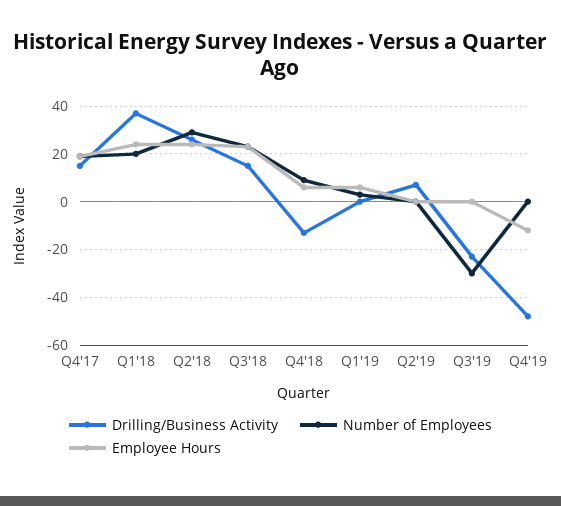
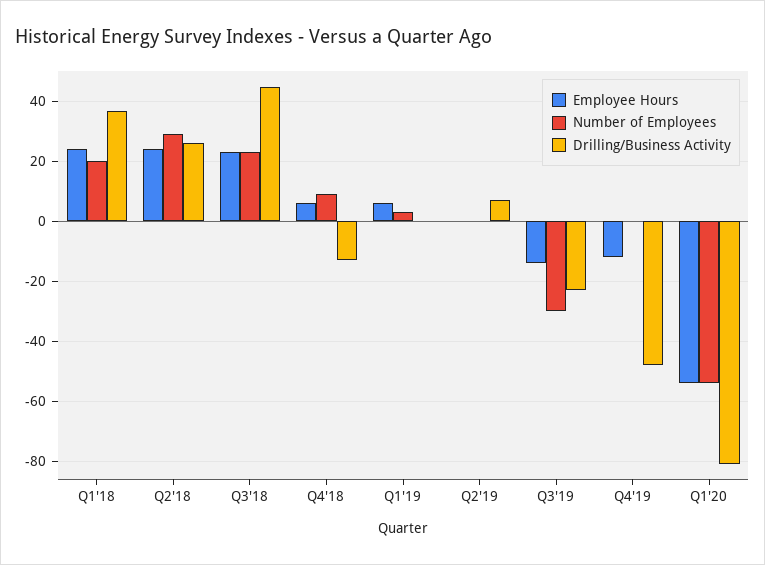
Drilling/Business Activity, Q4'17: 15 -> none
Number of Employees, Q4'17: 20 -> none
Employee Hours, Q4'17: 20 -> none
Drilling/Business Activity, Q3'18: 15 -> 45
Employee Hours, Q3'19: 0 -> -15
Employee Hours, Q1'20: none -> -55
Number of Employees, Q1'20: none -> -55
Drilling/Business Activity, Q1'20: none -> -80

